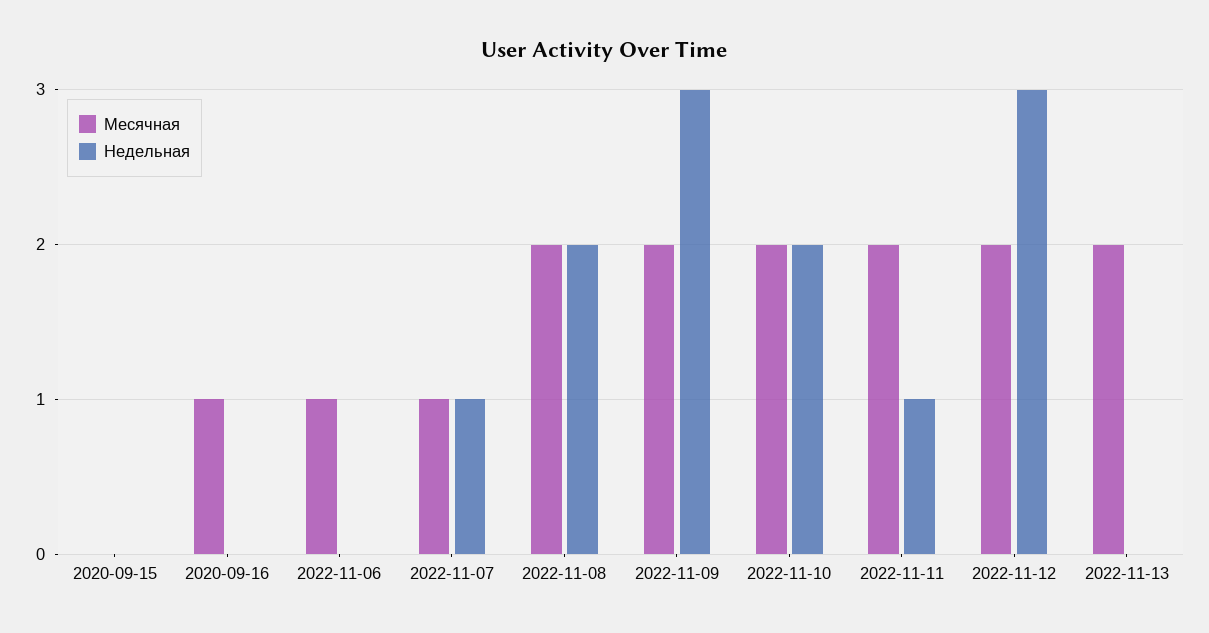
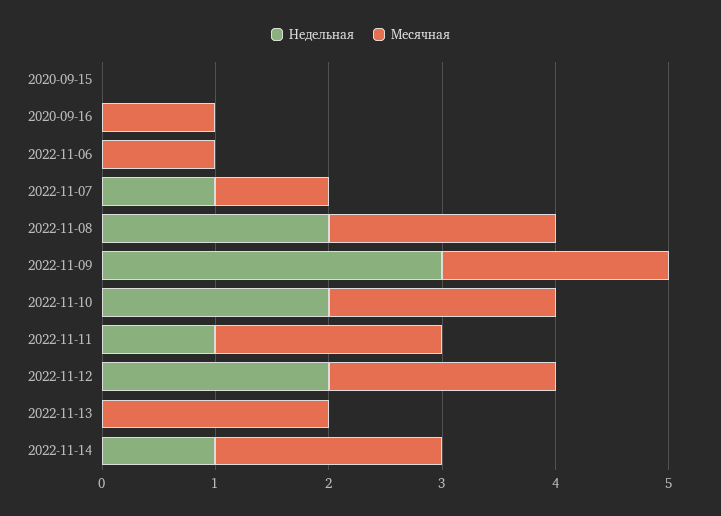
Недельная, 2022-11-12: 3 -> 2
Недельная, 2022-11-14: none -> 1
Месячная, 2022-11-14: none -> 2

